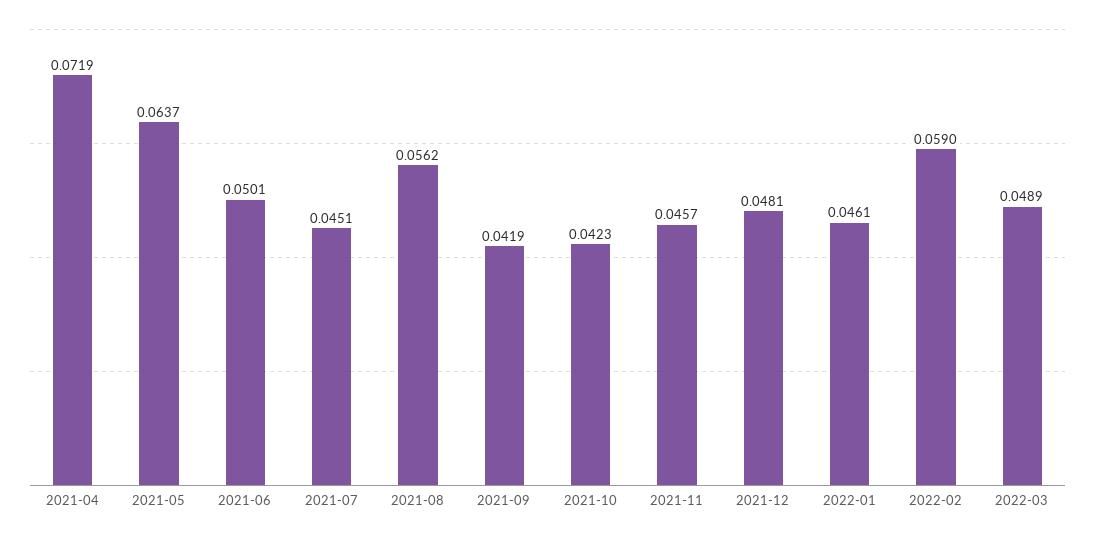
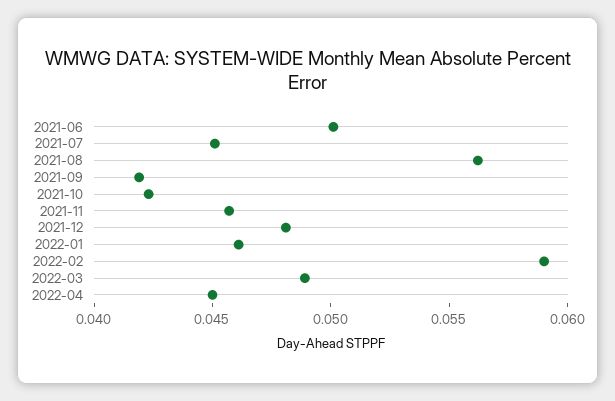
2021-04: 0.0719 -> none
2021-05: 0.0637 -> none
2022-04: none -> 0.045

